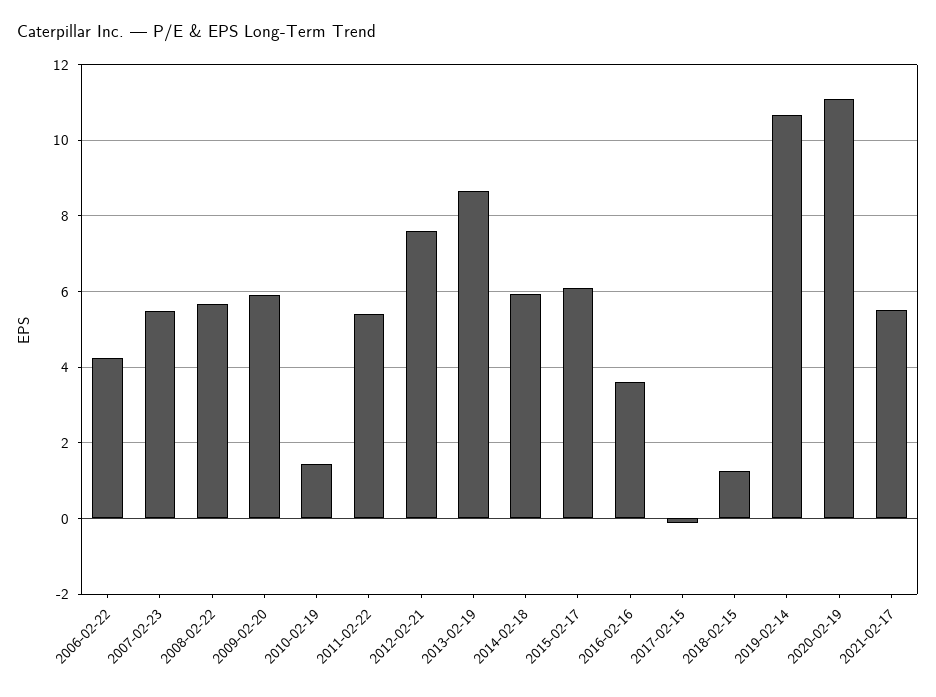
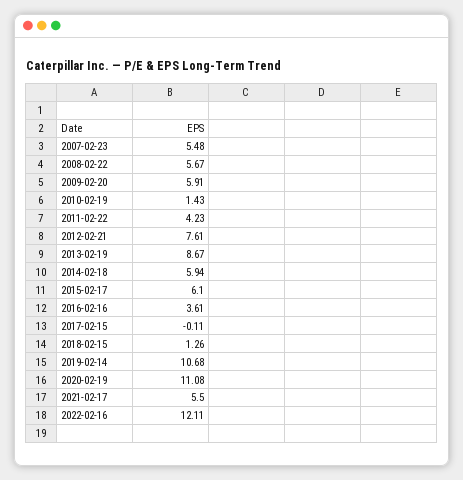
2006-02-22: 4.2 -> none
2011-02-22: 5.4 -> 4.23
2022-02-16: none -> 12.11

